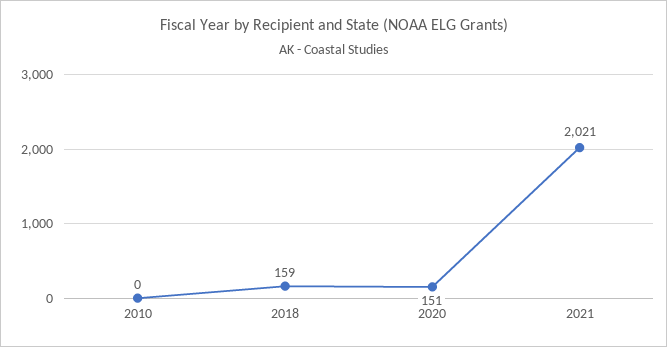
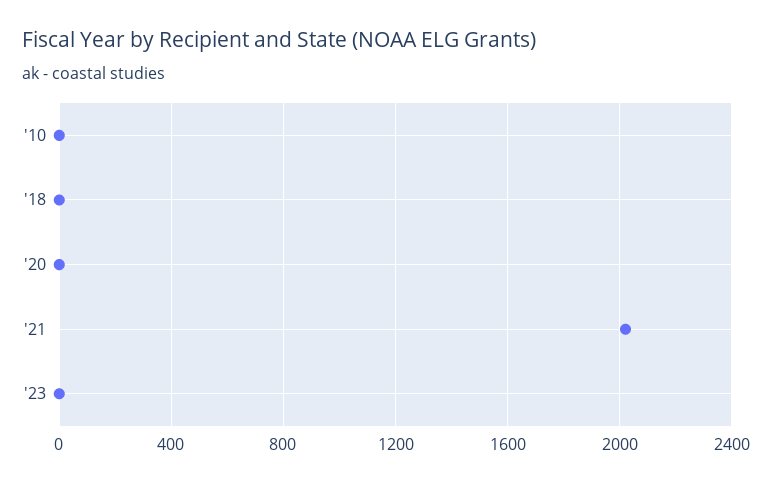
2018: 159 -> 0
2020: 151 -> 0
'23: none -> 0

